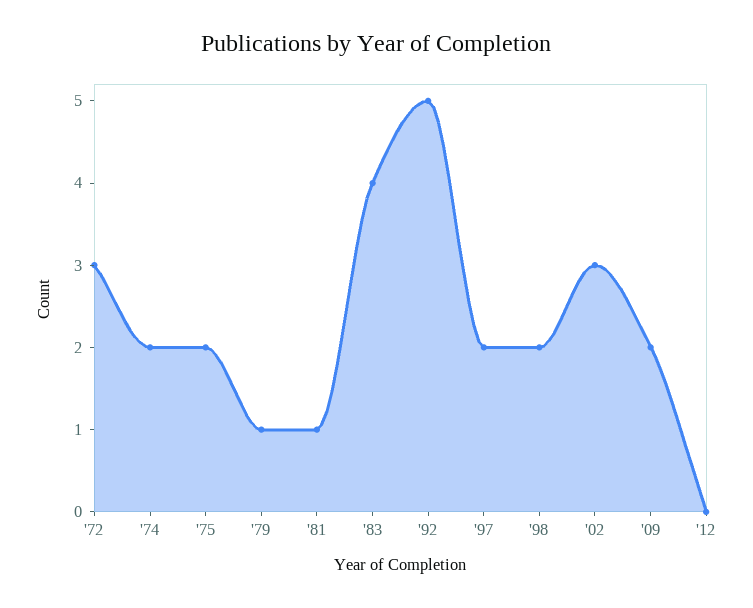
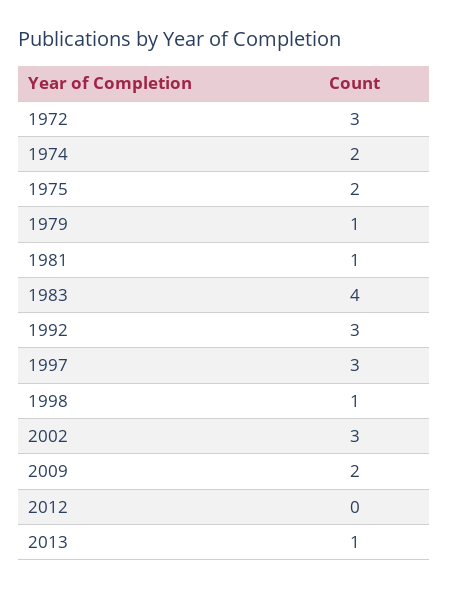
'92: 5 -> 3
'97: 2 -> 3
'98: 2 -> 1
2013: none -> 1

